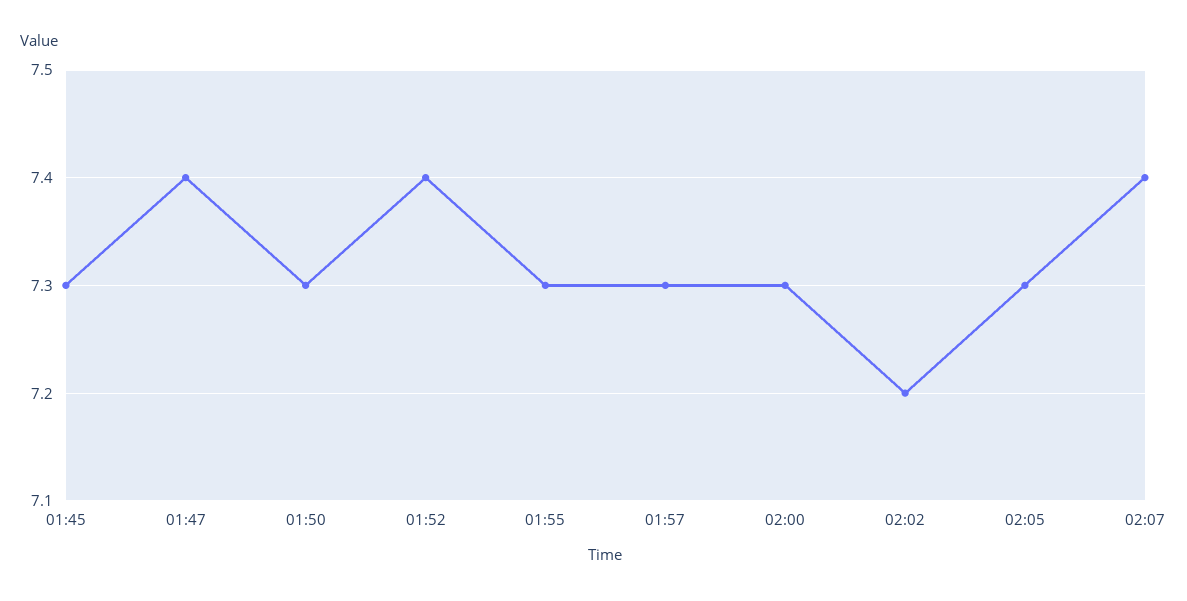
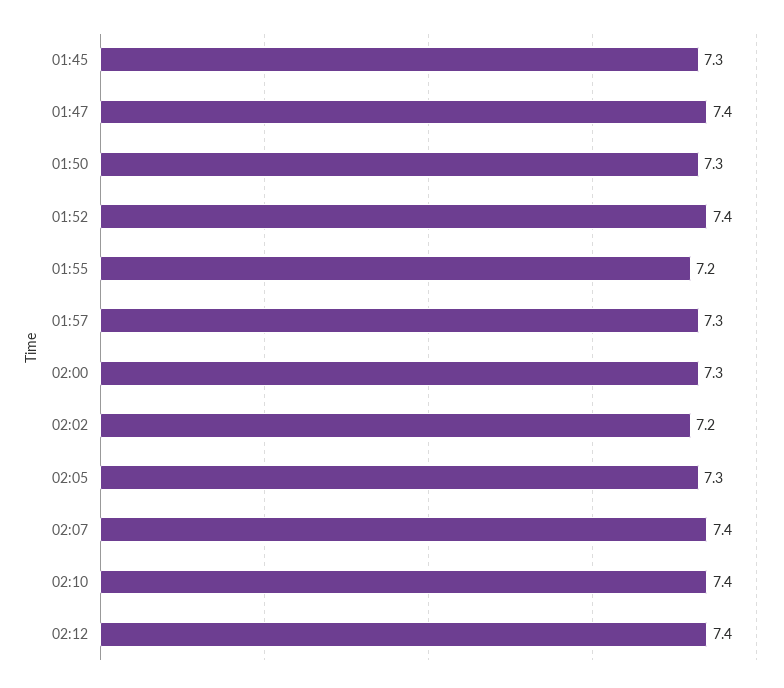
01:55: 7.3 -> 7.2
02:10: none -> 7.4
02:12: none -> 7.4

